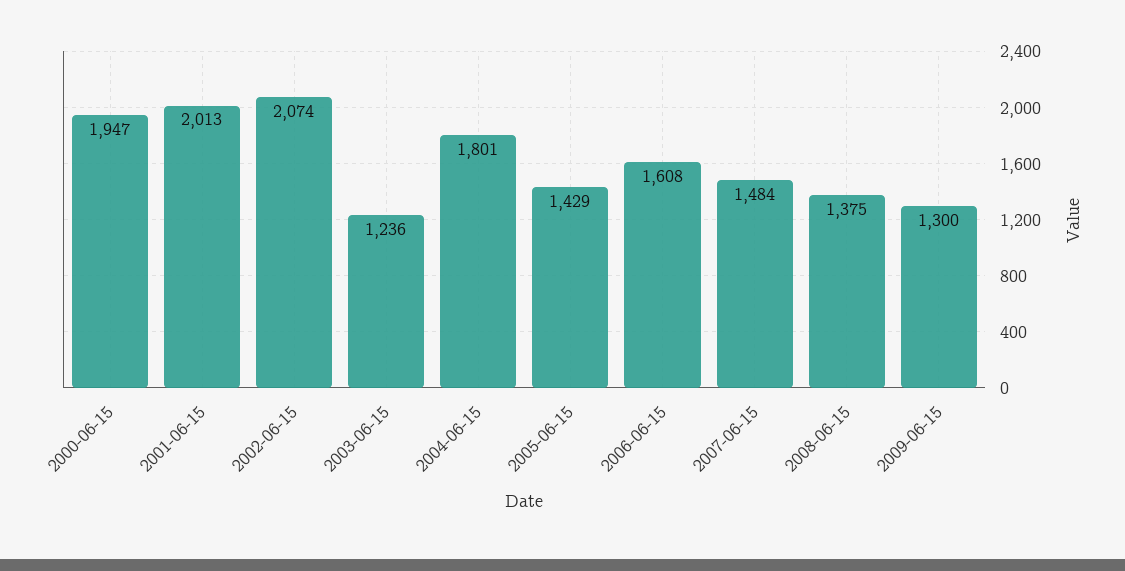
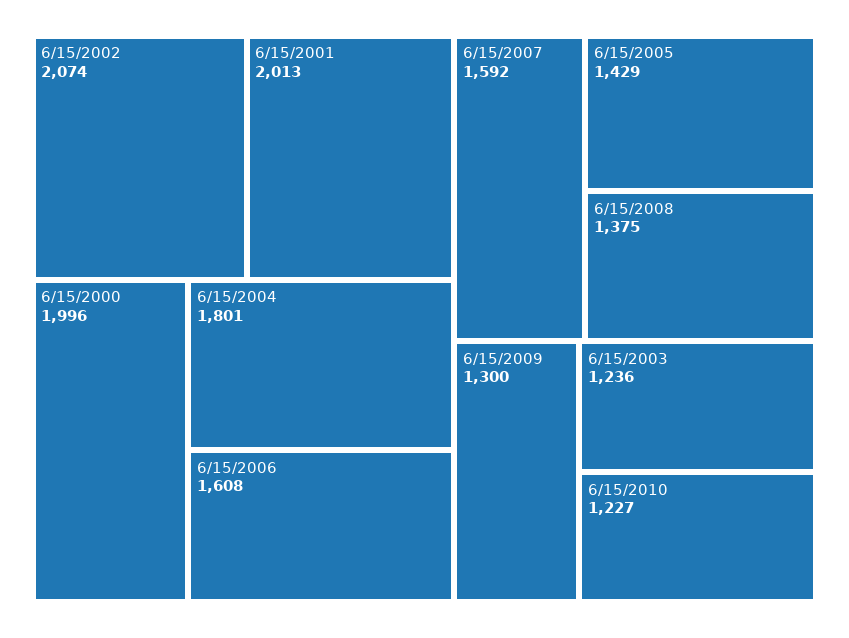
2000-06-15: 1947 -> 1996
2007-06-15: 1484 -> 1592
6/15/2010: none -> 1227

